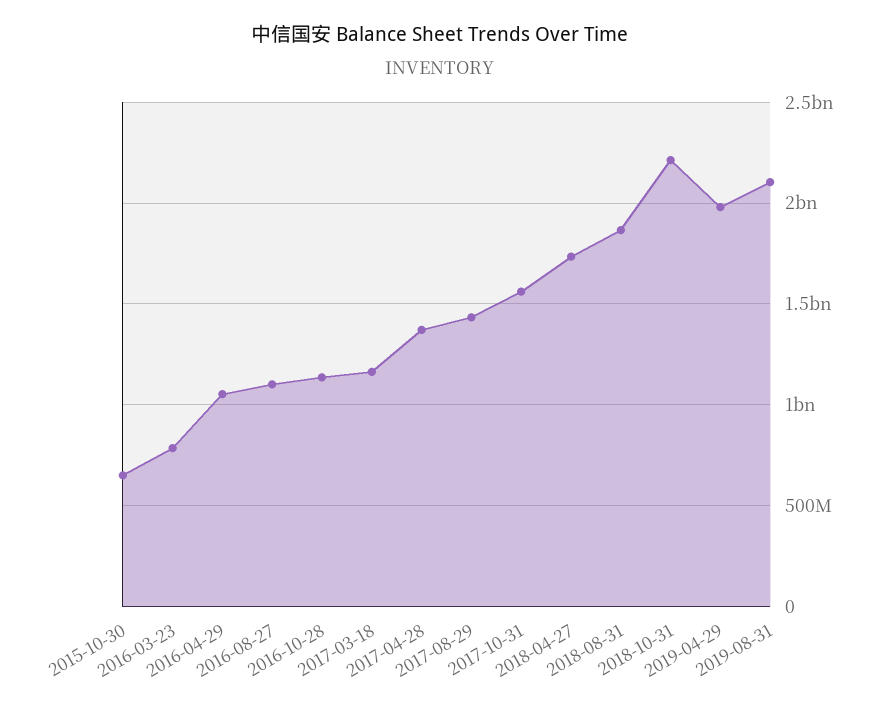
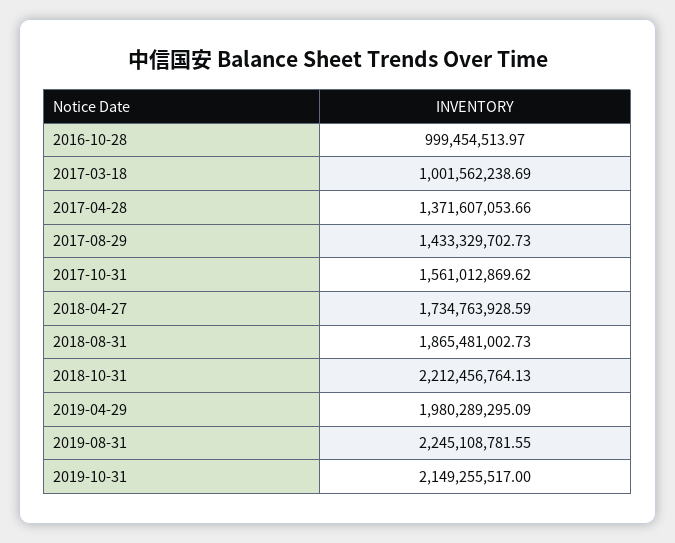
2015-10-30: 650000000 -> none
2016-03-23: 800000000 -> none
2016-04-29: 1050000000 -> none
2016-08-27: 1100000000 -> none
2016-10-28: 1150000000 -> 999454513.97
2017-03-18: 1150000000 -> 1001562238.69
2019-08-31: 2100000000 -> 2245108781.55
2019-10-31: none -> 2149255517

